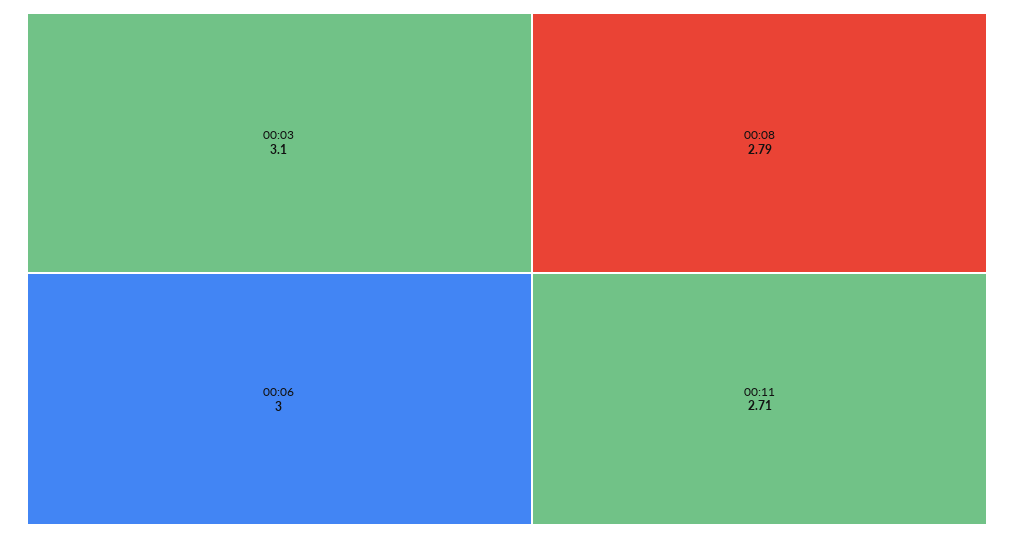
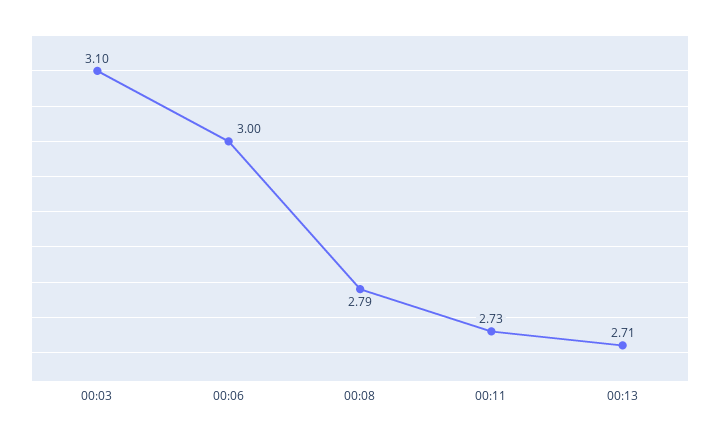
00:11: 2.71 -> 2.73
00:13: none -> 2.71

